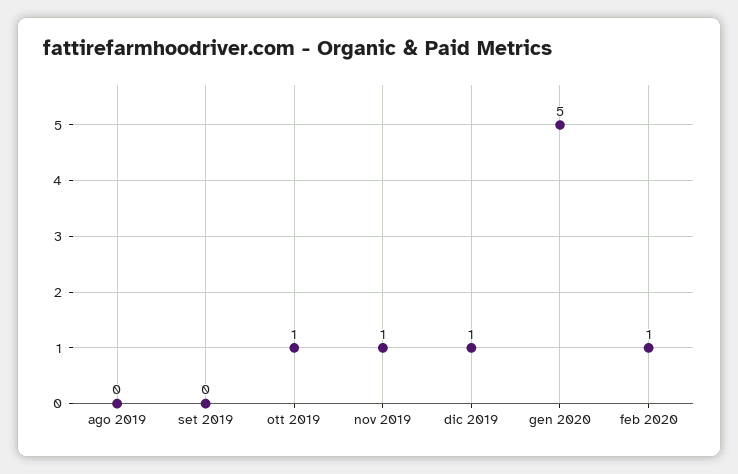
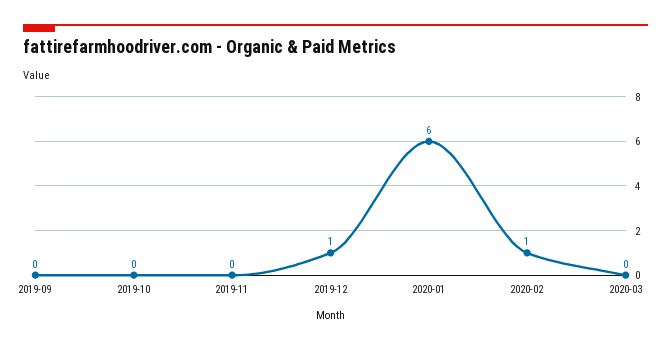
ago 2019: 0 -> none
ott 2019: 1 -> 0
nov 2019: 1 -> 0
gen 2020: 5 -> 6
2020-03: none -> 0

